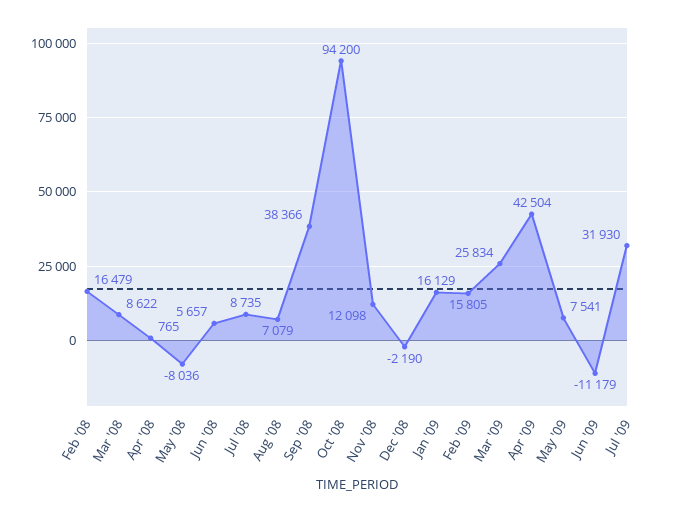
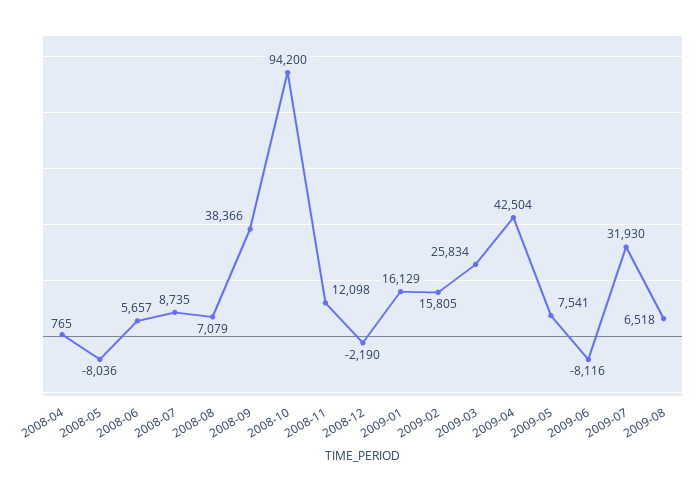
Feb '08: 16479 -> none
Mar '08: 8622 -> none
Jun '09: -11179 -> -8116
2009-08: none -> 6518

